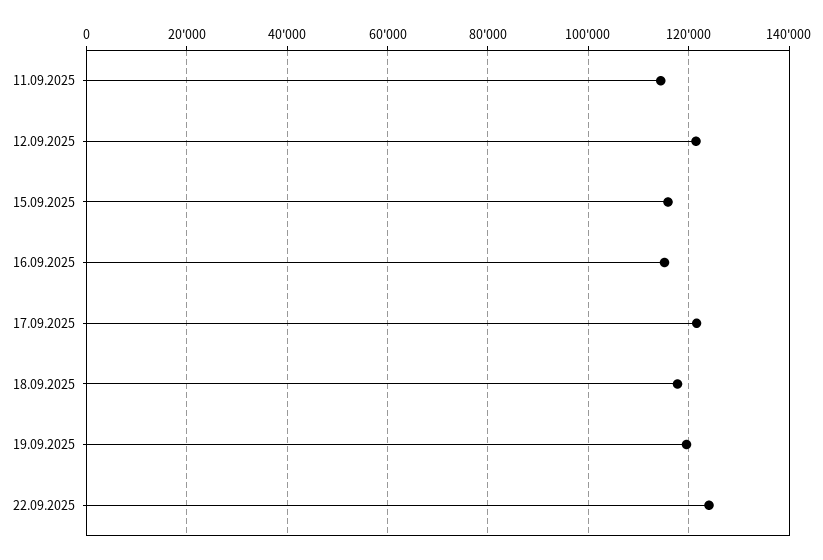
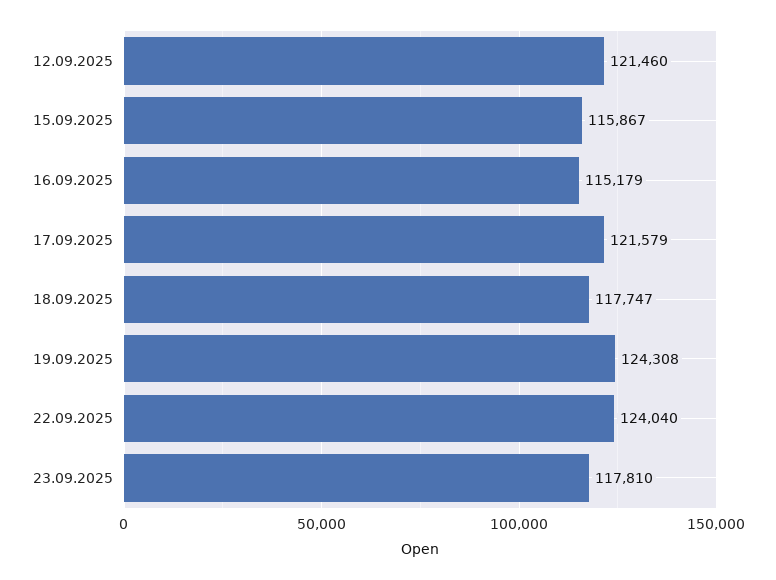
11.09.2025: 114000 -> none
19.09.2025: 120000 -> 124308
23.09.2025: none -> 117810

